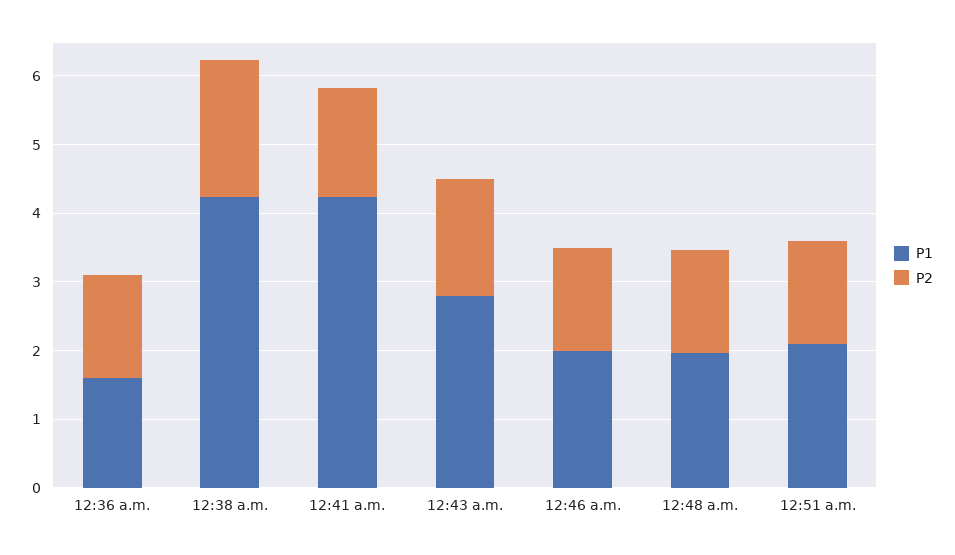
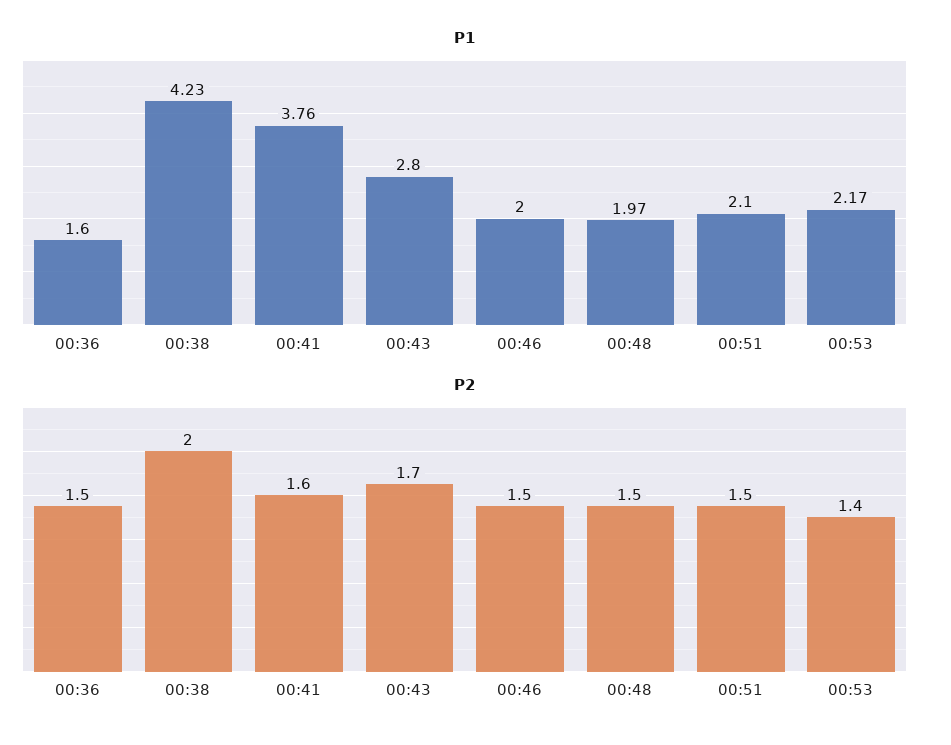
P1, 12:41 a.m.: 4.2 -> 3.76
P1, 00:53: none -> 2.17
P2, 00:53: none -> 1.4

